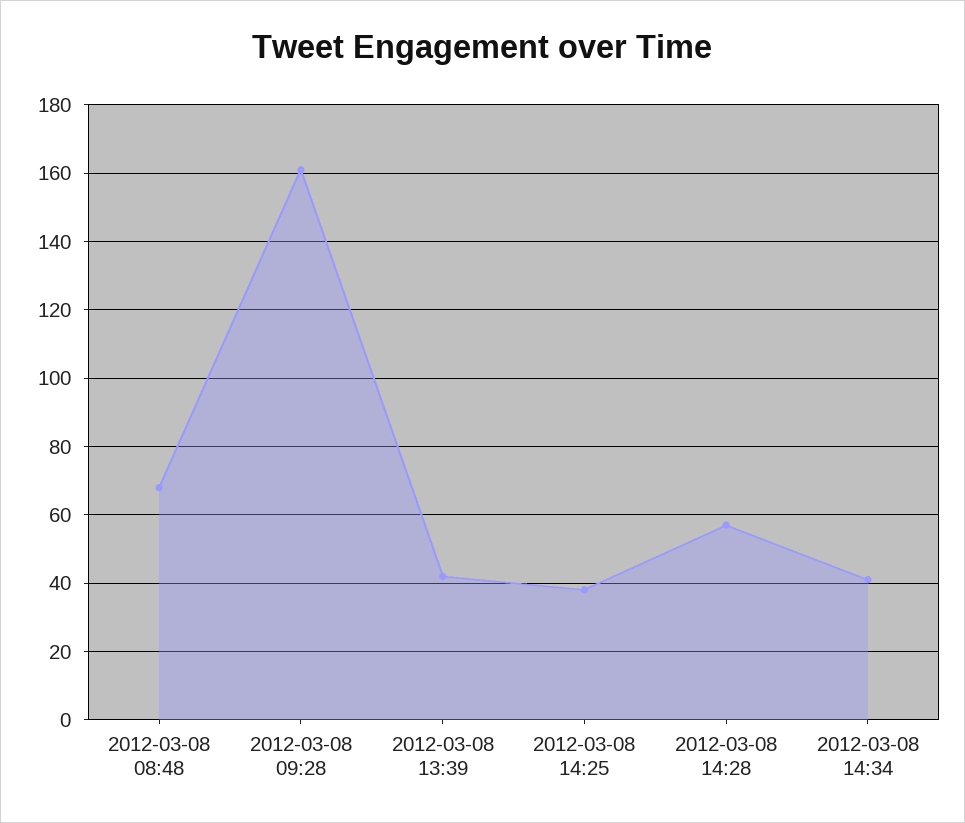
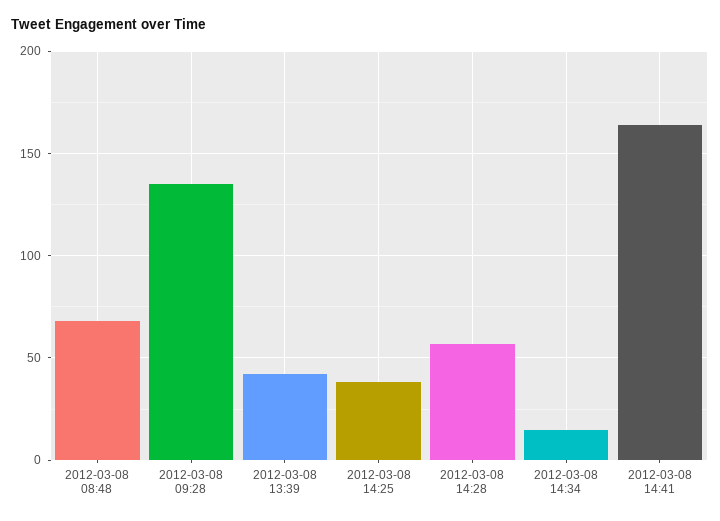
2012-03-08 09:28: 160 -> 135
2012-03-08 14:34: 40 -> 15
2012-03-08 14:41: none -> 165

